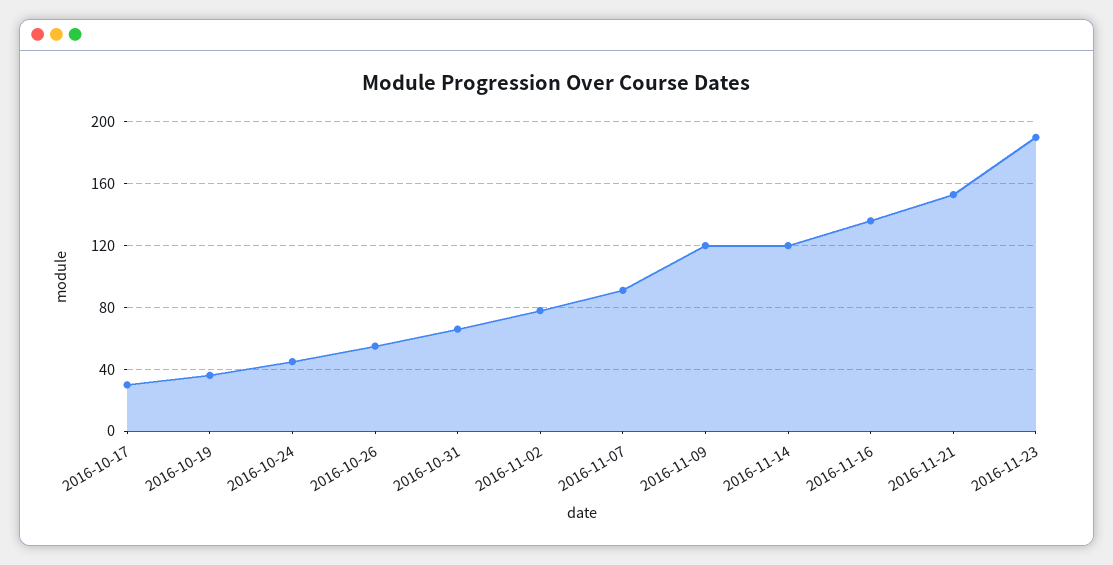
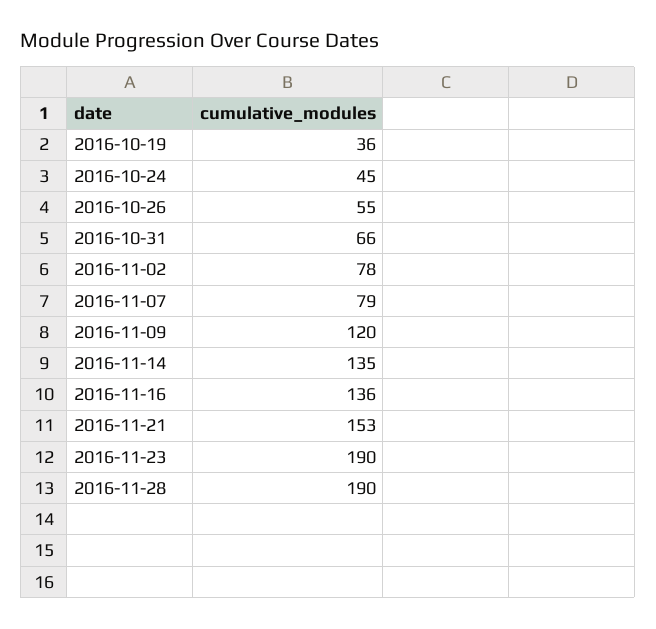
2016-10-17: 30 -> none
2016-11-07: 90 -> 79
2016-11-14: 120 -> 135
2016-11-28: none -> 190

